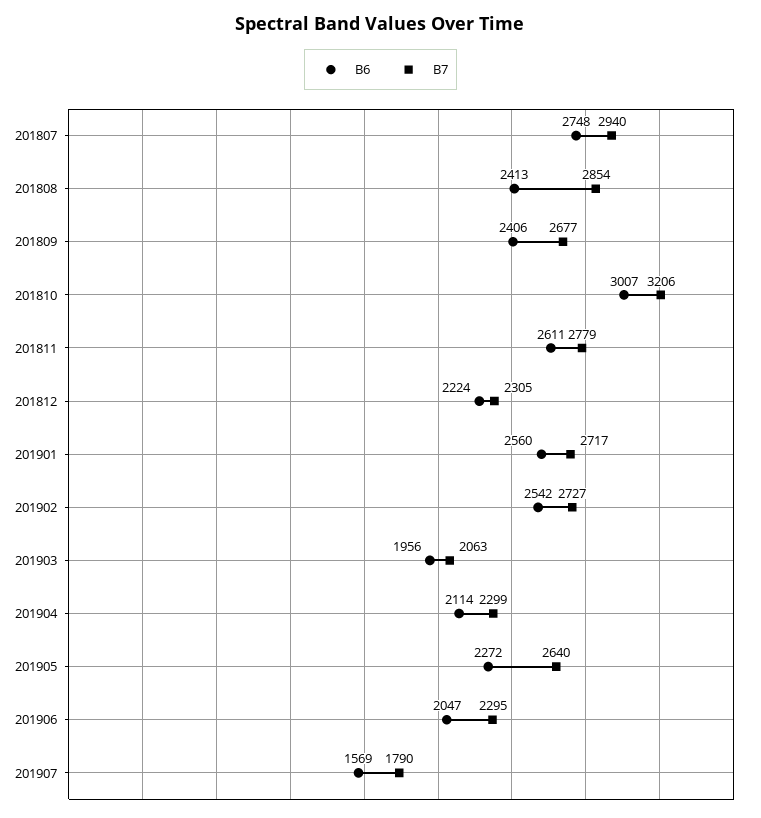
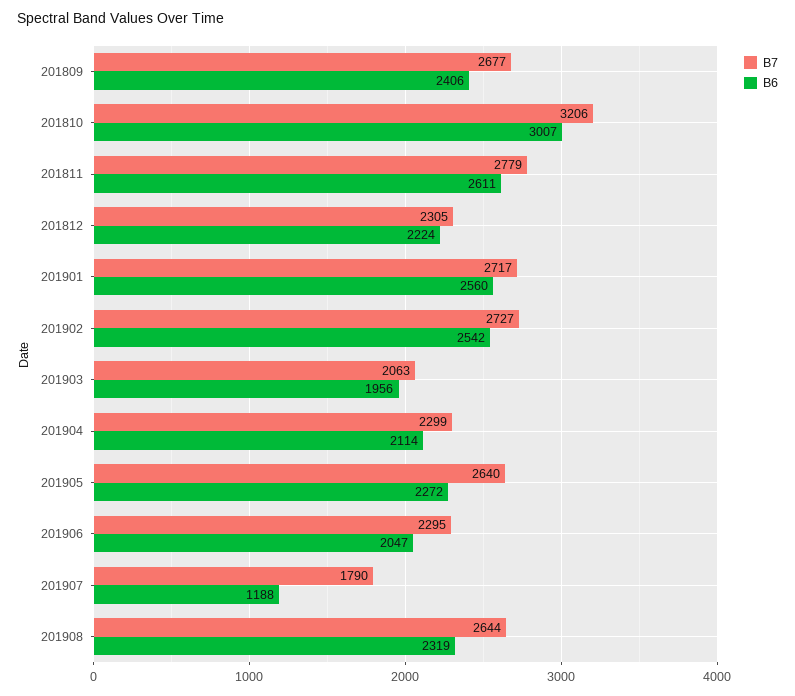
B6, 201807: 2748 -> none
B7, 201807: 2940 -> none
B6, 201808: 2413 -> none
B7, 201808: 2854 -> none
B6, 201907: 1569 -> 1188
B7, 201908: none -> 2644
B6, 201908: none -> 2319

